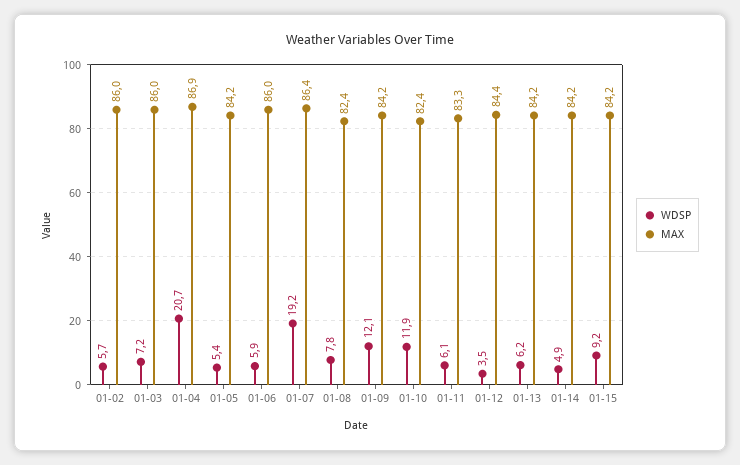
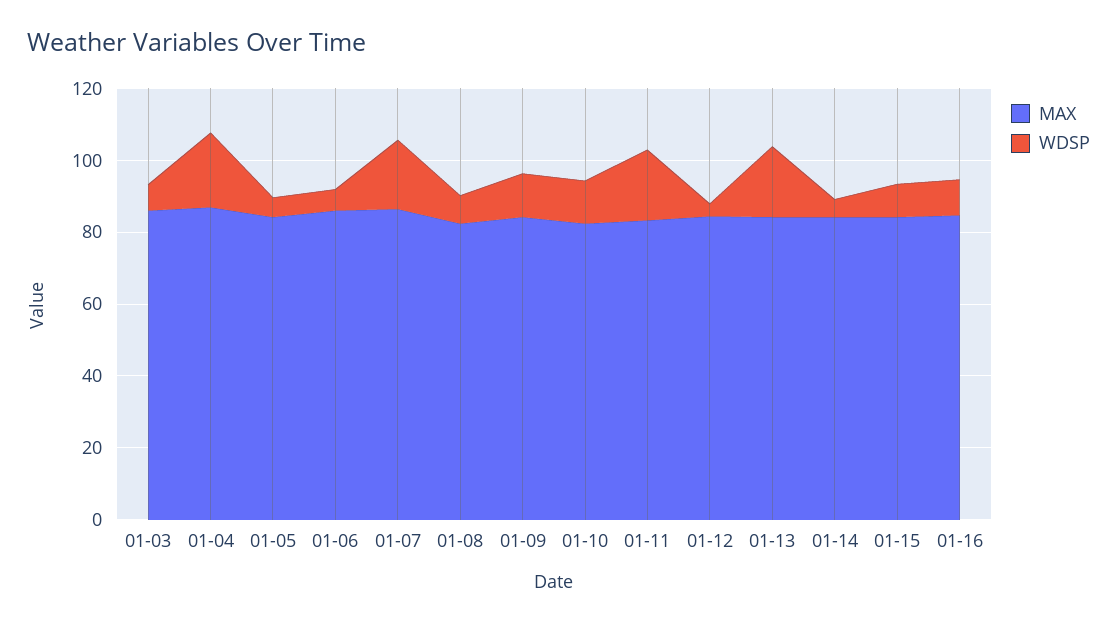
WDSP, 01-02: 5.7 -> none
MAX, 01-02: 86 -> none
WDSP, 01-11: 6.1 -> 20
WDSP, 01-13: 6.2 -> 20
MAX, 01-16: none -> 85
WDSP, 01-16: none -> 10

